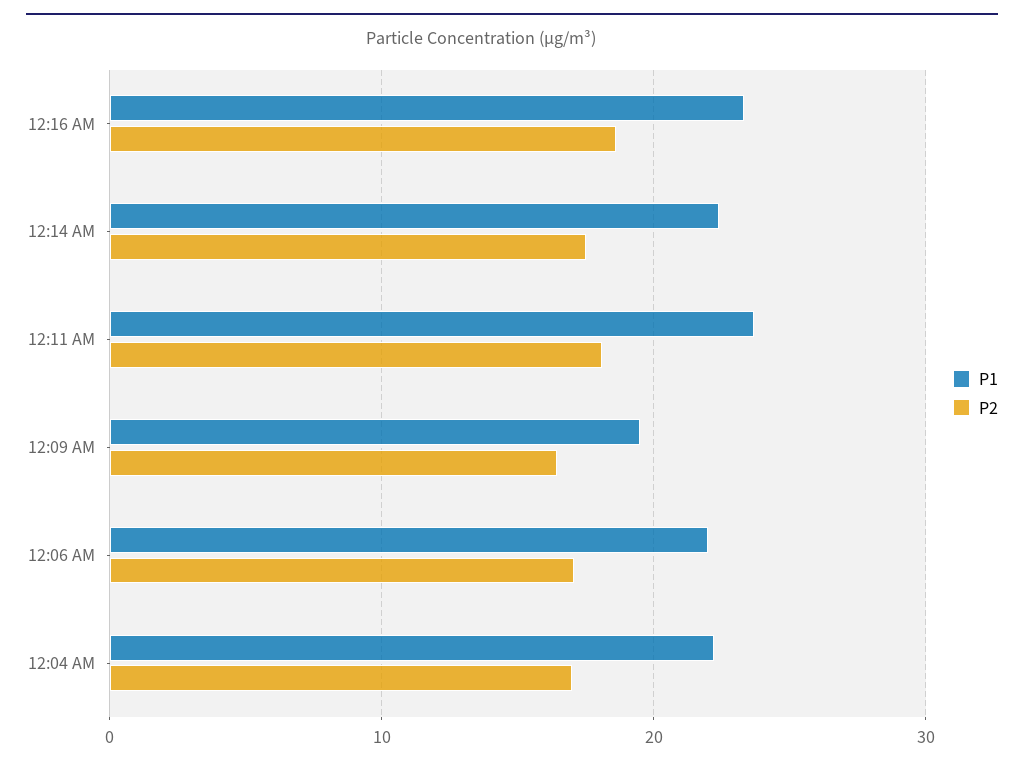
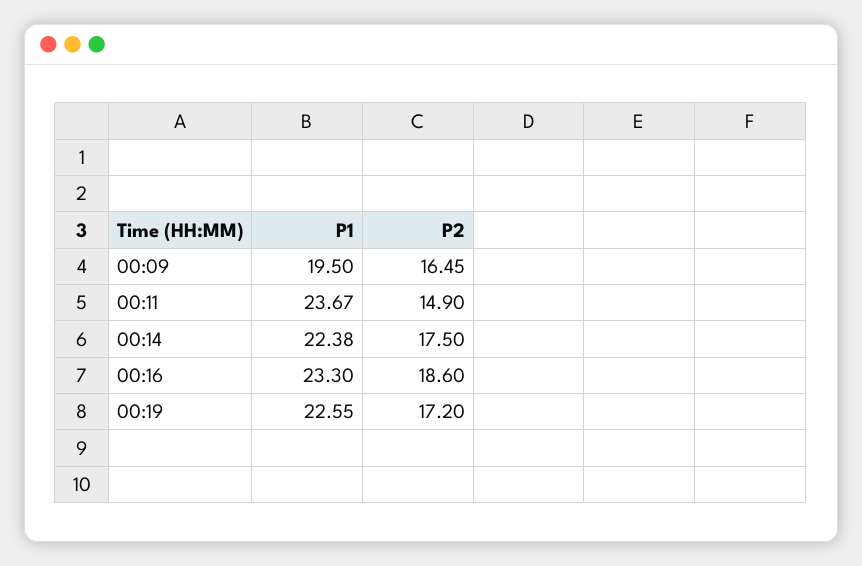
P2, 12:11 AM: 18 -> 14.9
P1, 12:06 AM: 22 -> none
P2, 12:06 AM: 17 -> none
P1, 12:04 AM: 22 -> none
P2, 12:04 AM: 17 -> none
P1, 00:19: none -> 22.55
P2, 00:19: none -> 17.2

